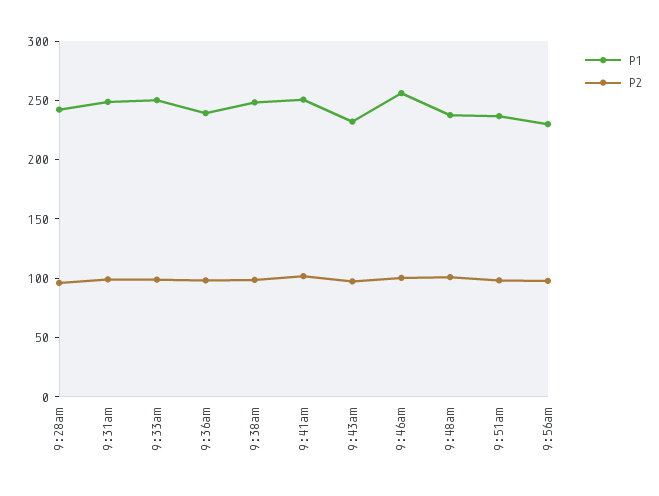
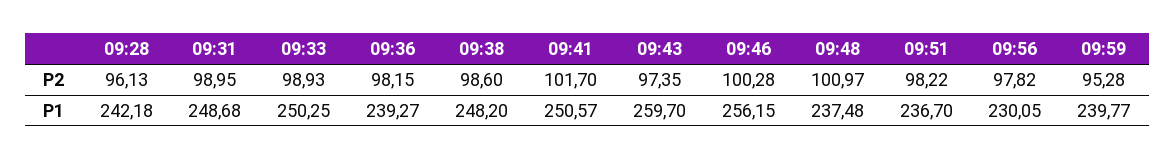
P1, 9:43am: 230 -> 259.7
P2, 09:59: none -> 95.28
P1, 09:59: none -> 239.77

